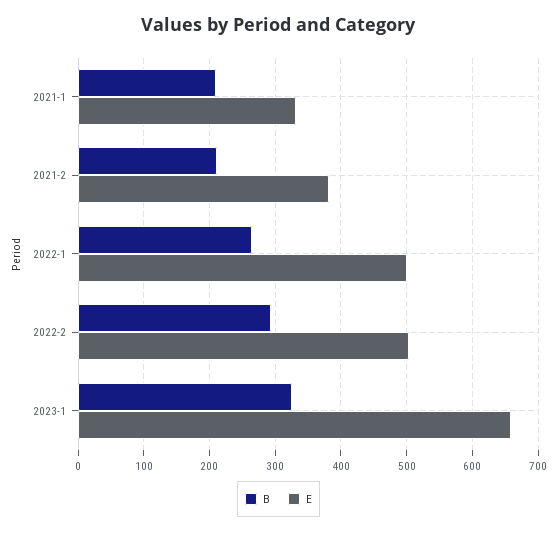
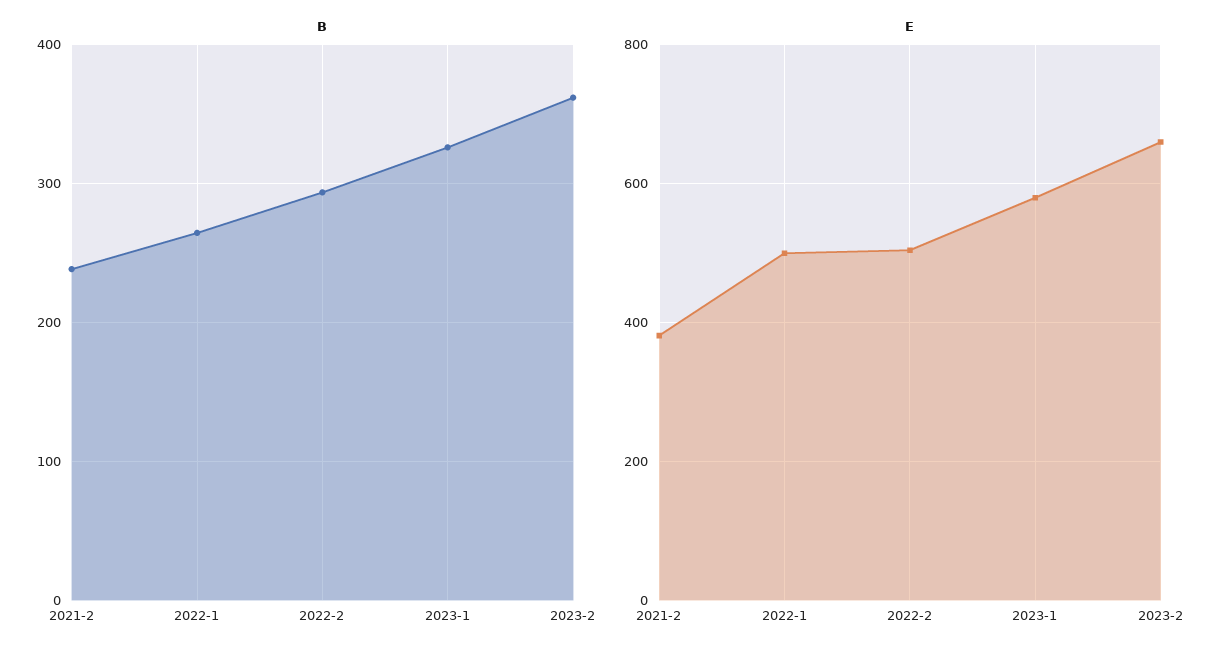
B, 2021-1: 210 -> none
E, 2021-1: 330 -> none
B, 2021-2: 210 -> 240
E, 2023-1: 660 -> 580
B, 2023-2: none -> 360
E, 2023-2: none -> 660

